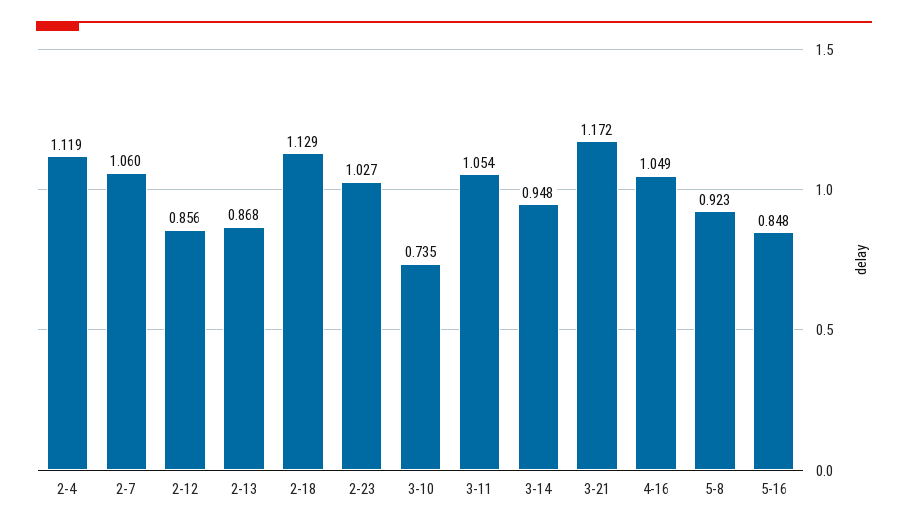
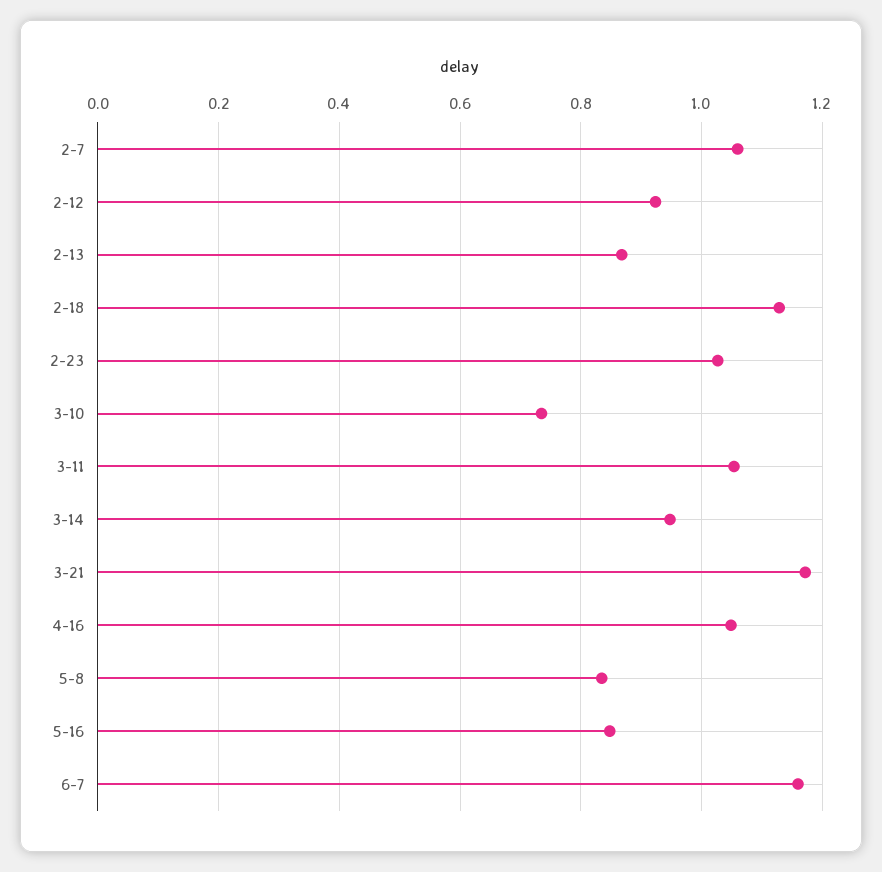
2-4: 1.119 -> none
2-12: 0.856 -> 0.92
5-8: 0.923 -> 0.84
6-7: none -> 1.16

